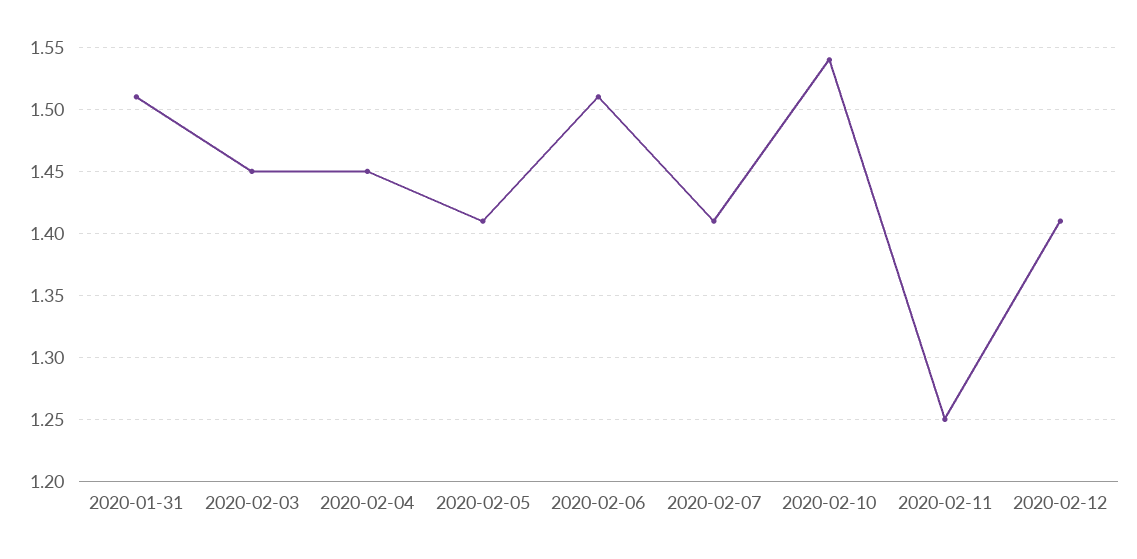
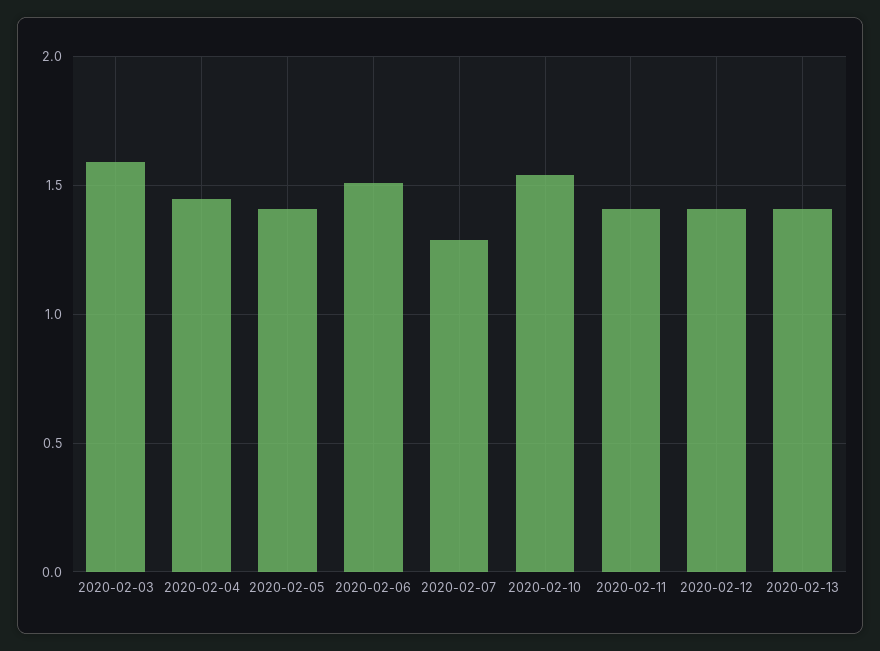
2020-01-31: 1.51 -> none
2020-02-03: 1.45 -> 1.6
2020-02-07: 1.41 -> 1.3
2020-02-11: 1.25 -> 1.4
2020-02-13: none -> 1.4

